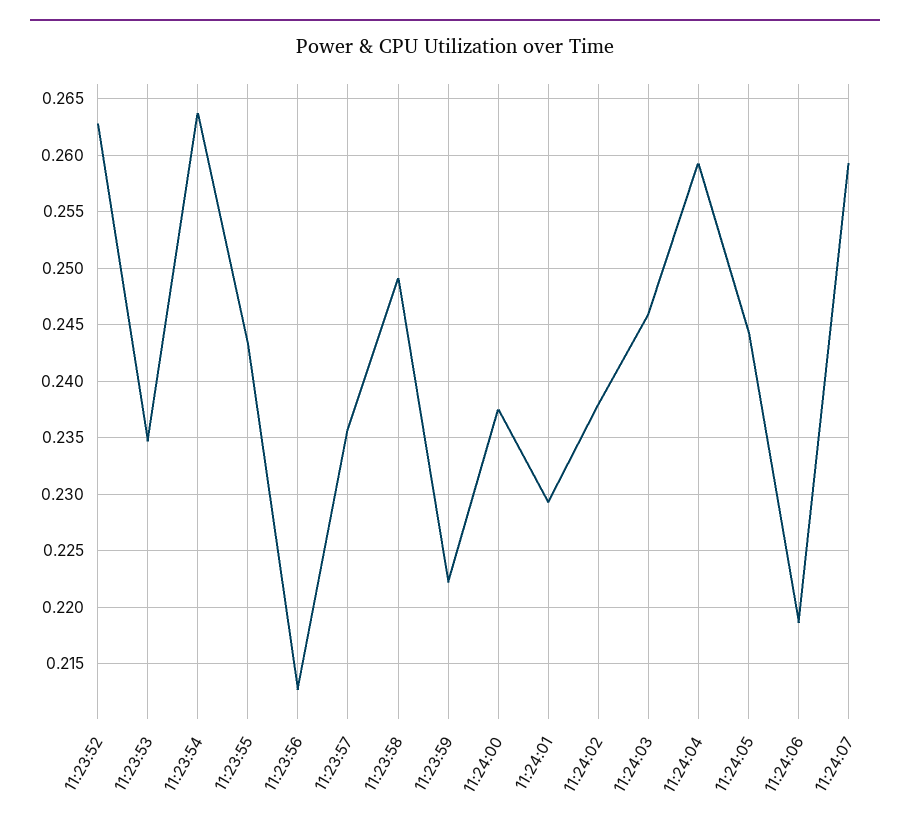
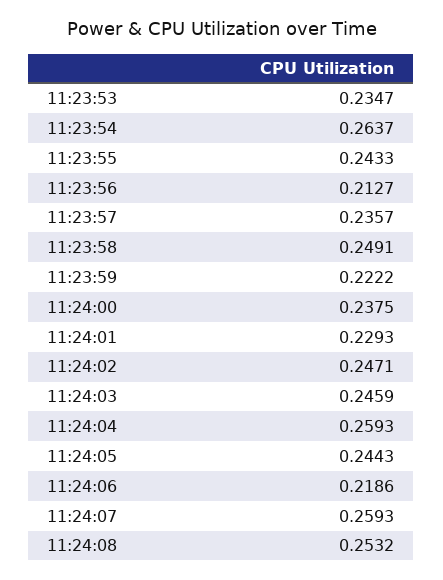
11:23:52: 0.263 -> none
11:24:02: 0.238 -> 0.2471
11:24:08: none -> 0.2532

